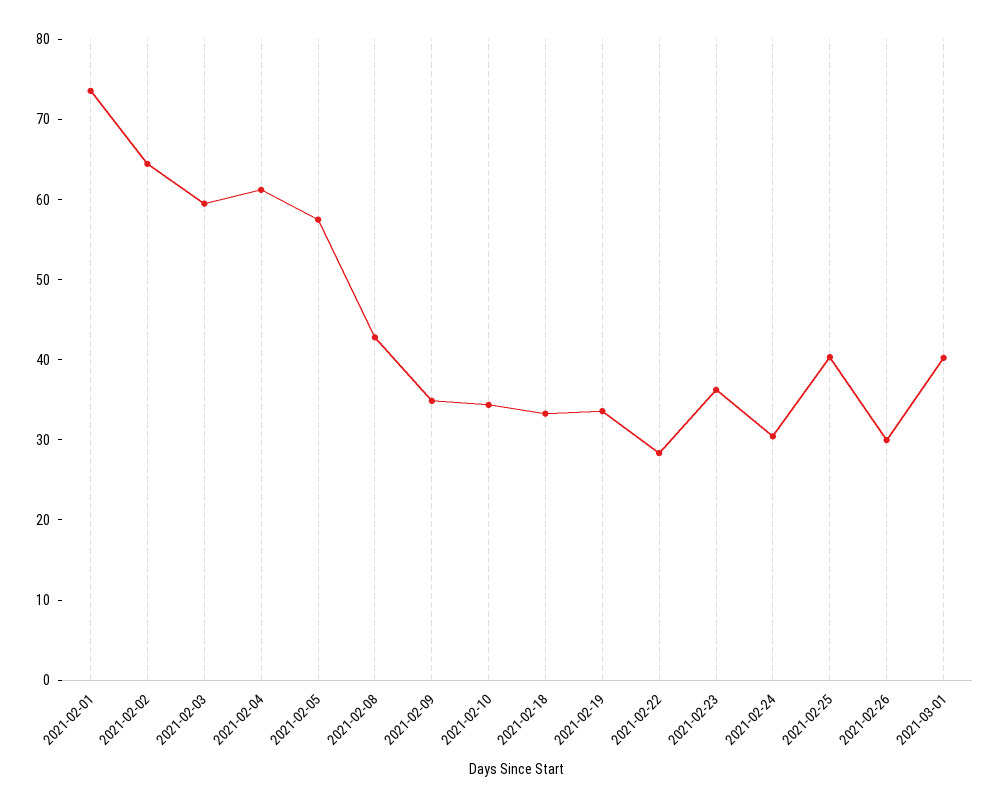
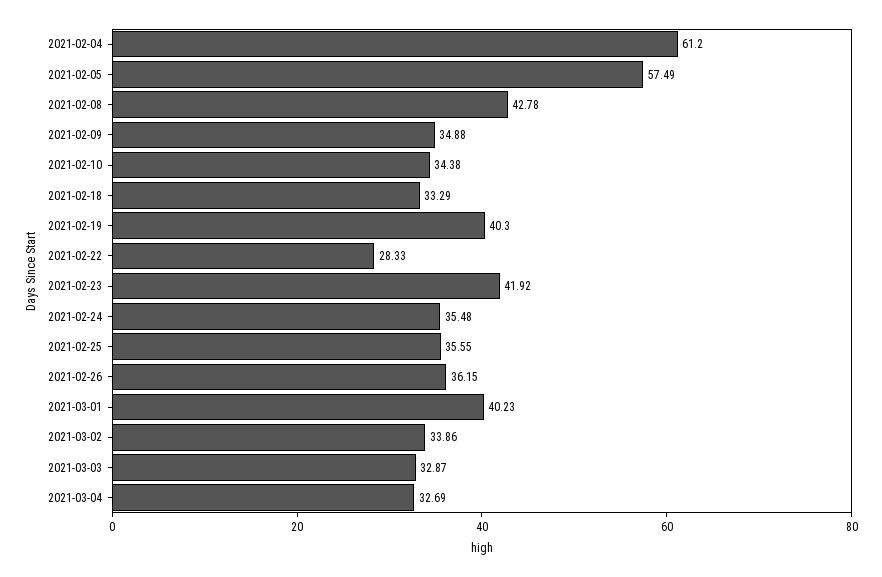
2021-02-01: 74 -> none
2021-02-02: 64 -> none
2021-02-03: 60 -> none
2021-02-19: 34 -> 40.3
2021-02-23: 36 -> 41.92
2021-02-24: 30 -> 35.48
2021-02-25: 40 -> 35.55
2021-02-26: 30 -> 36.15
2021-03-02: none -> 33.86
2021-03-03: none -> 32.87
2021-03-04: none -> 32.69

